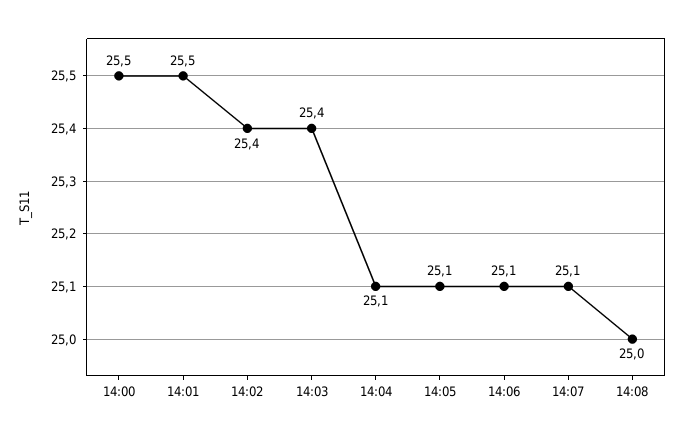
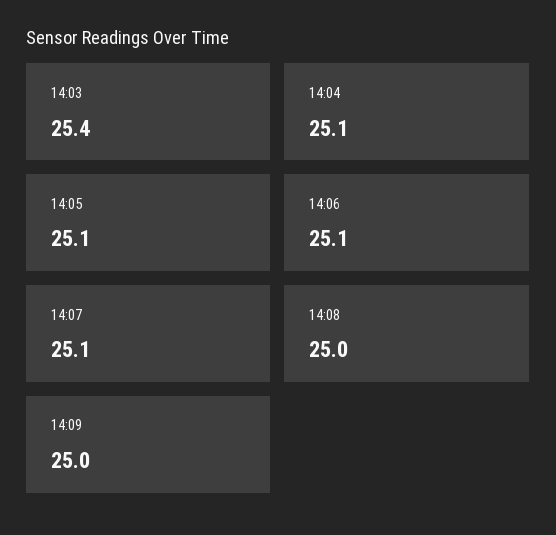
14:00: 25.5 -> none
14:01: 25.5 -> none
14:02: 25.4 -> none
14:09: none -> 25

